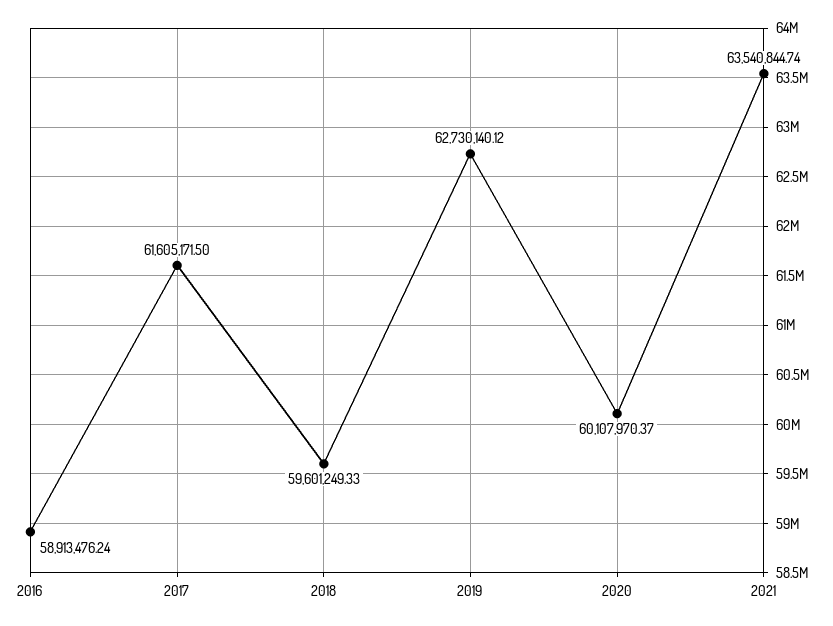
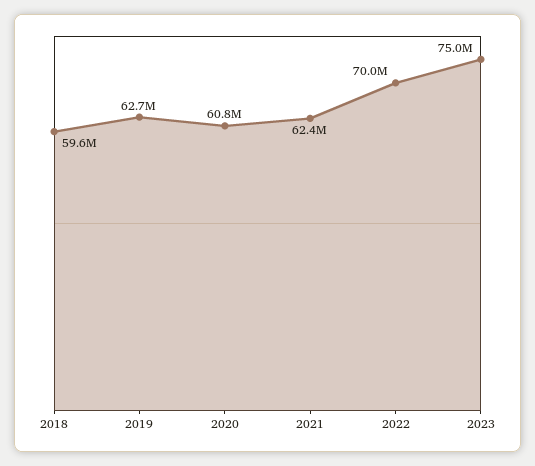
2016: 58913476.24 -> none
2017: 61605171.5 -> none
2020: 60107970.37 -> 60800000
2021: 63540844.74 -> 62400000
2022: none -> 70000000
2023: none -> 75000000

